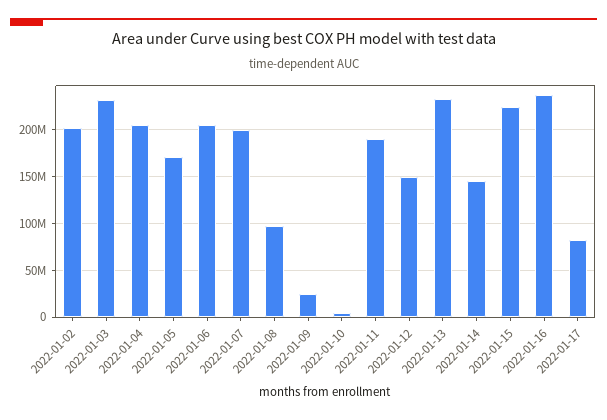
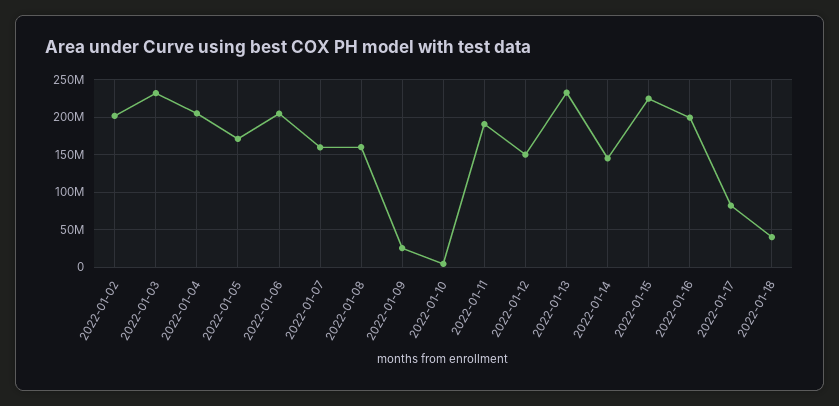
2022-01-07: 200000000 -> 160000000
2022-01-08: 100000000 -> 160000000
2022-01-16: 240000000 -> 200000000
2022-01-18: none -> 40000000

